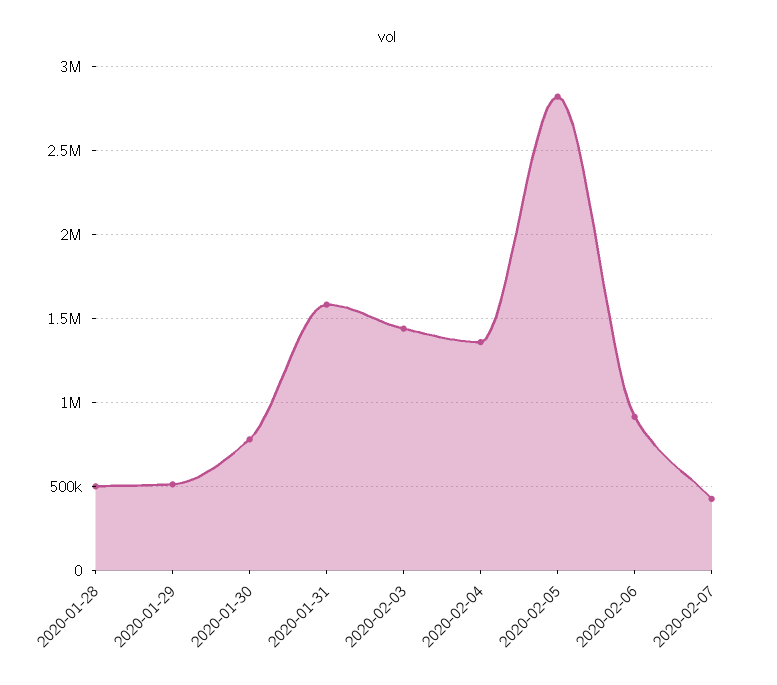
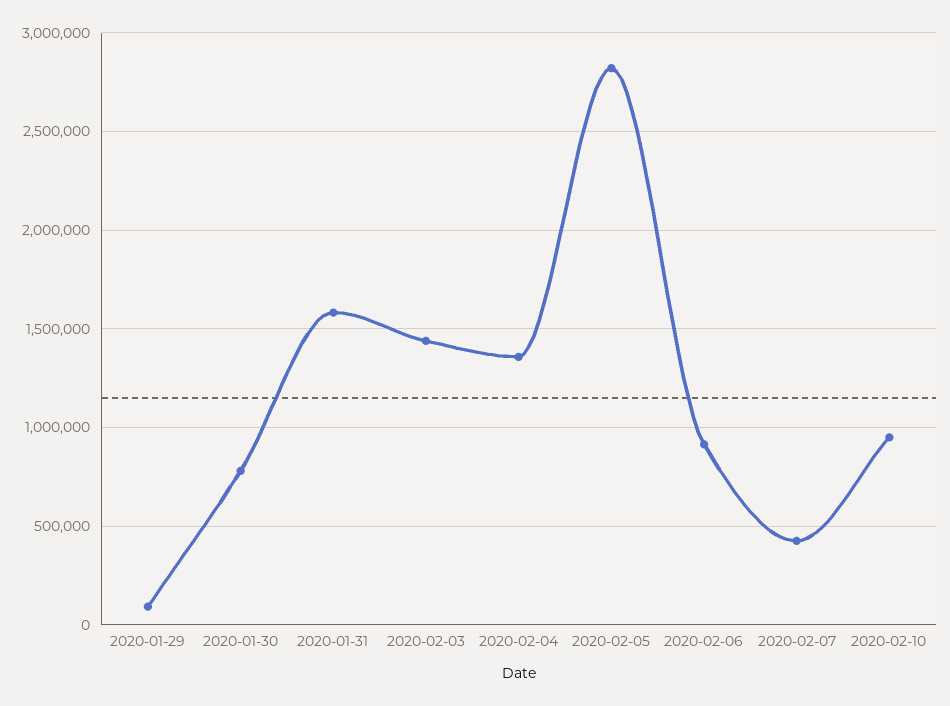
2020-01-28: 500000 -> none
2020-01-29: 500000 -> 100000
2020-02-10: none -> 950000

